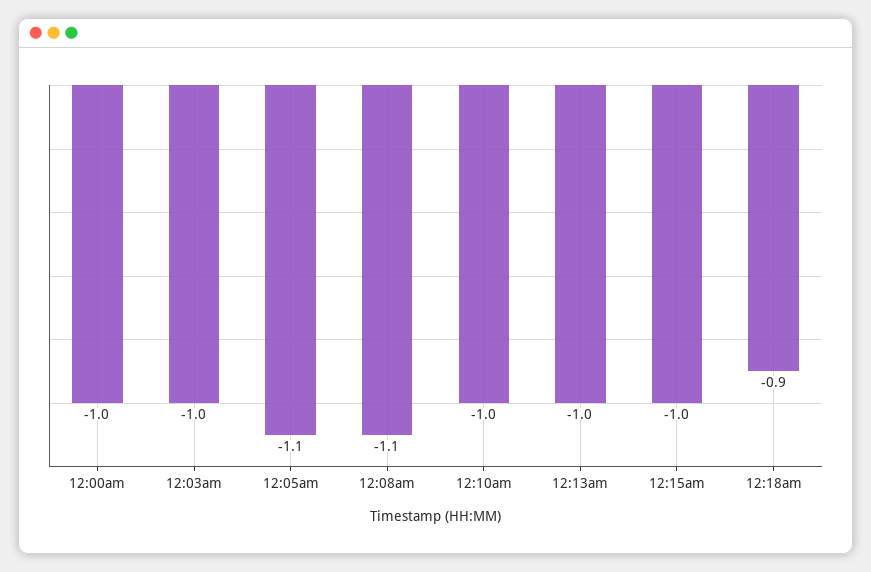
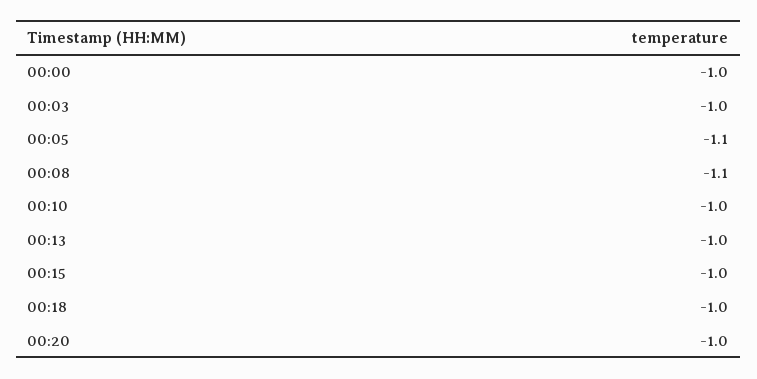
12:18am: -0.9 -> -1
00:20: none -> -1

